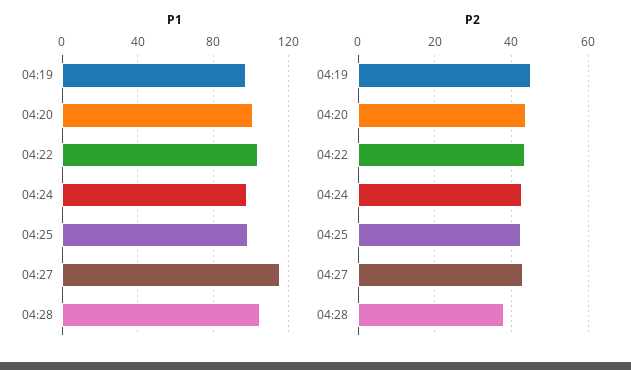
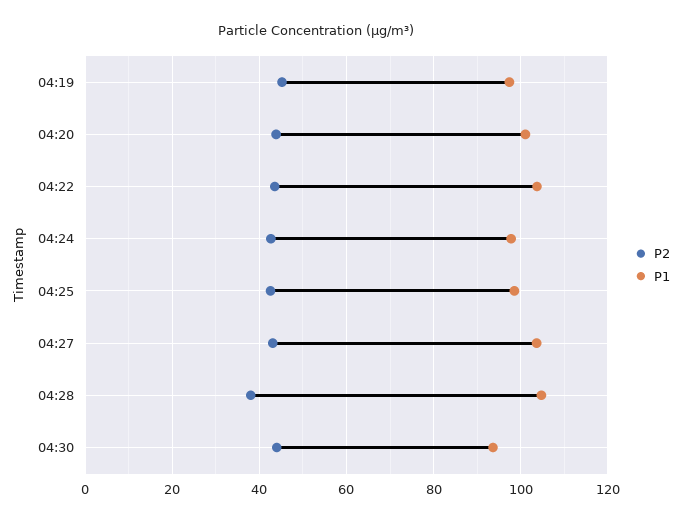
P1, 04:27: 115 -> 104
P2, 04:30: none -> 44
P1, 04:30: none -> 94

